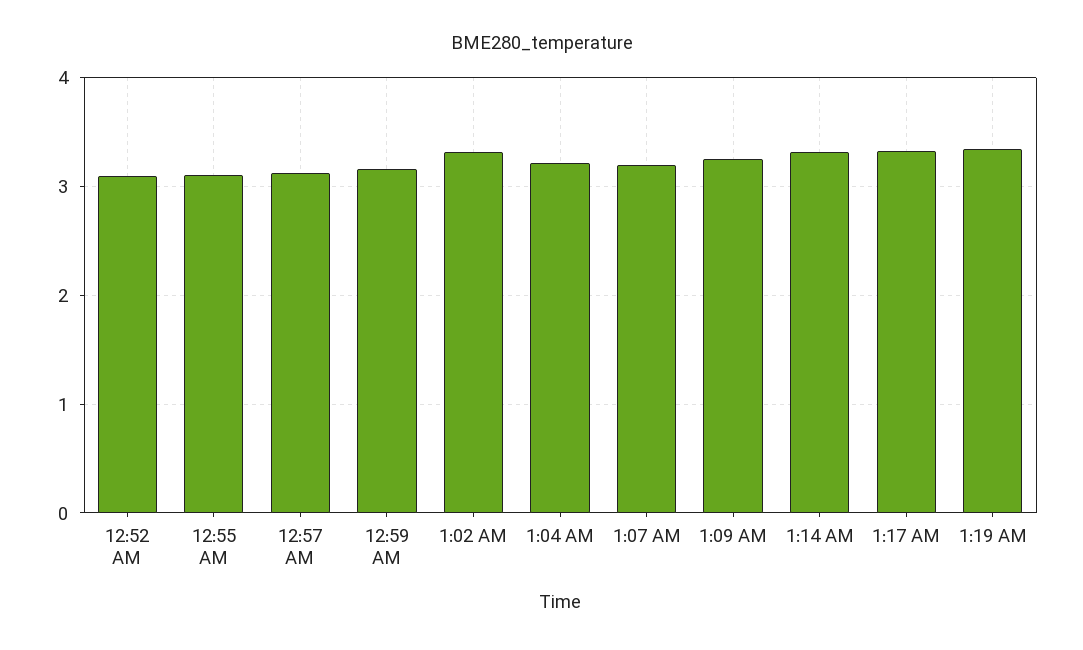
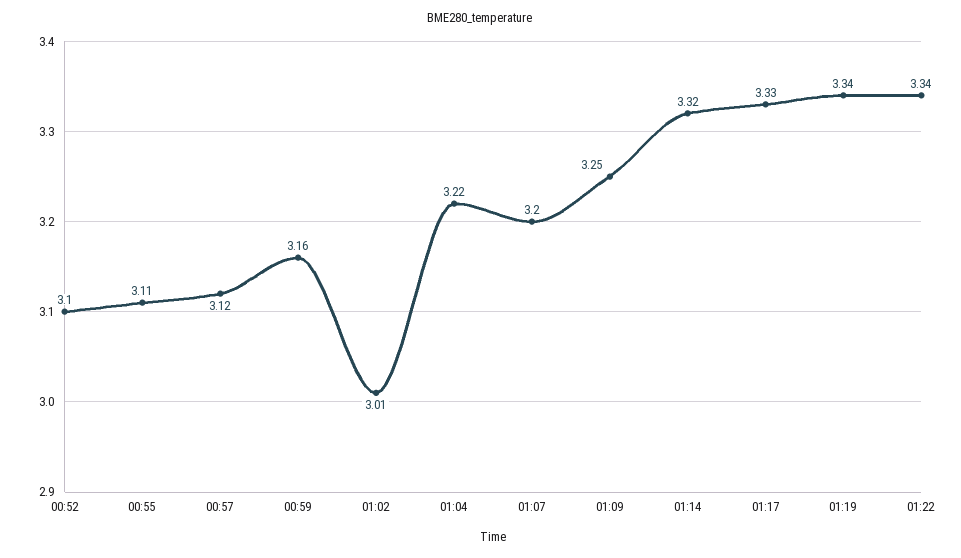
1:02 AM: 3.3 -> 3.01
01:22: none -> 3.34

